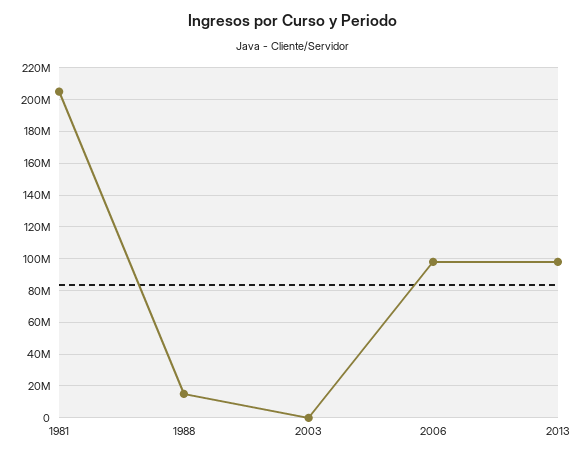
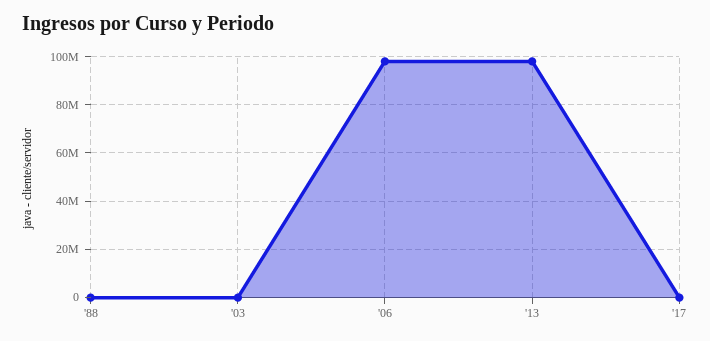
1981: 205000000 -> none
1988: 15000000 -> 0
'17: none -> 0

